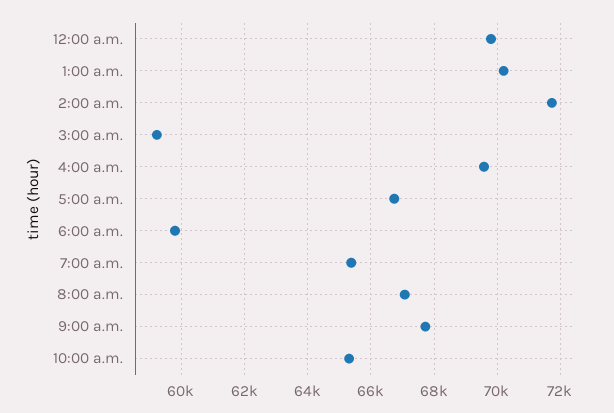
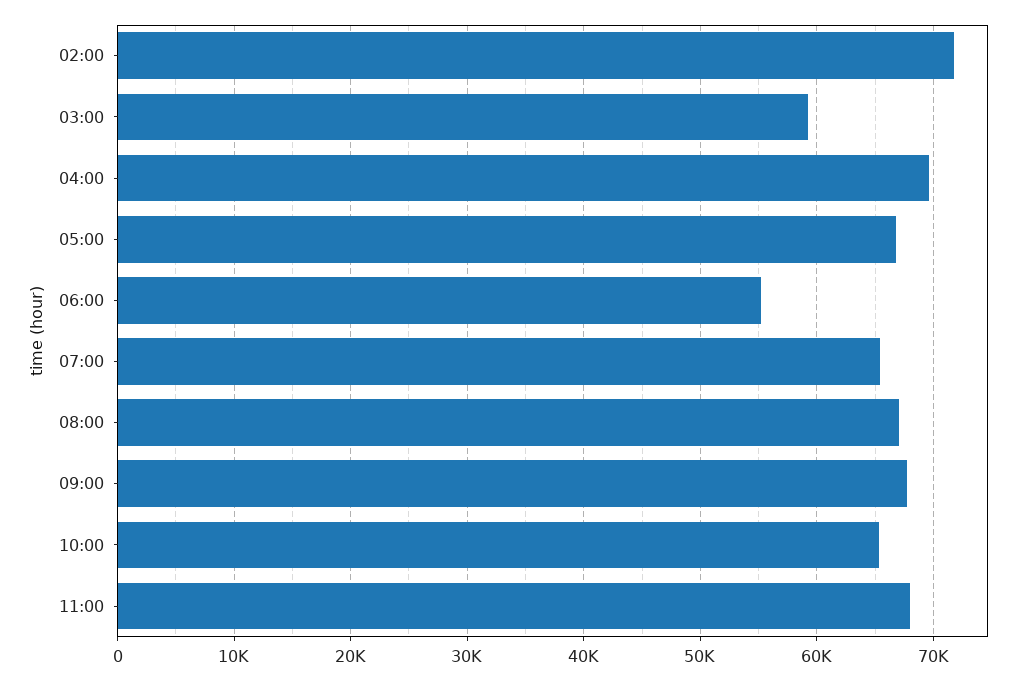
12:00 a.m.: 69800 -> none
1:00 a.m.: 70200 -> none
6:00 a.m.: 59800 -> 55000
11:00: none -> 68000

